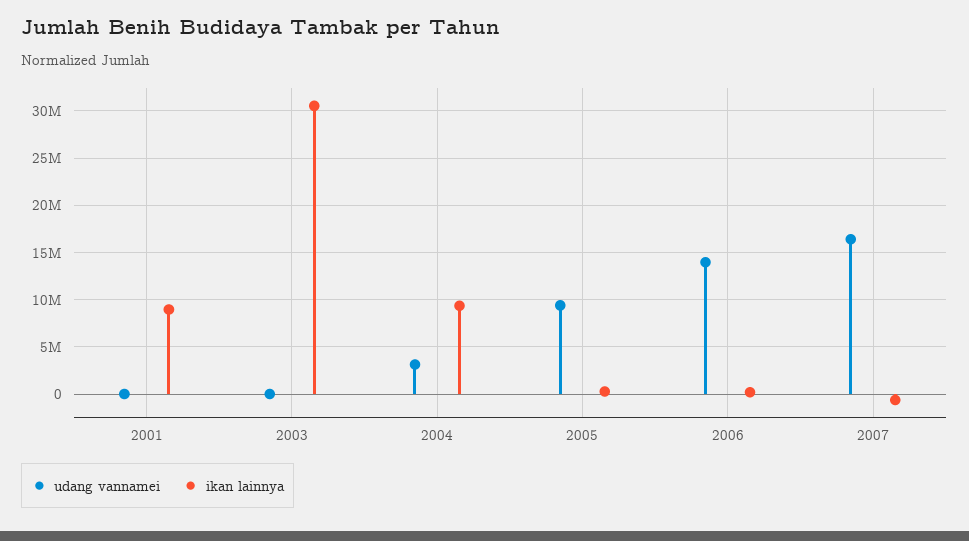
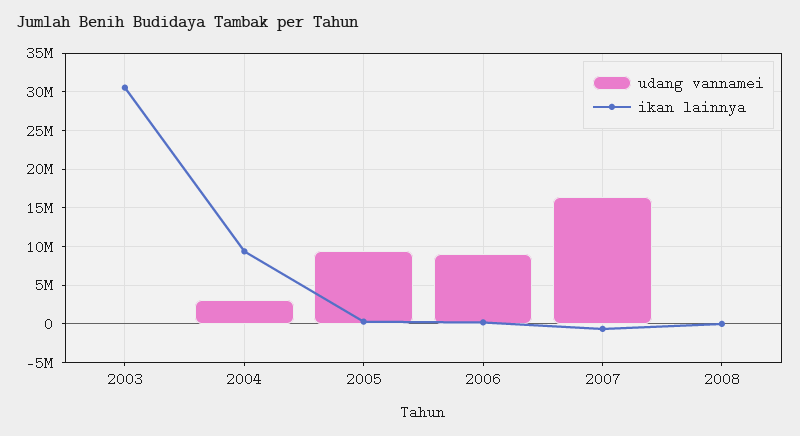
udang vannamei, 2001: 0 -> none
ikan lainnya, 2001: 9000000 -> none
udang vannamei, 2006: 14000000 -> 9000000
udang vannamei, 2008: none -> 0
ikan lainnya, 2008: none -> 0

